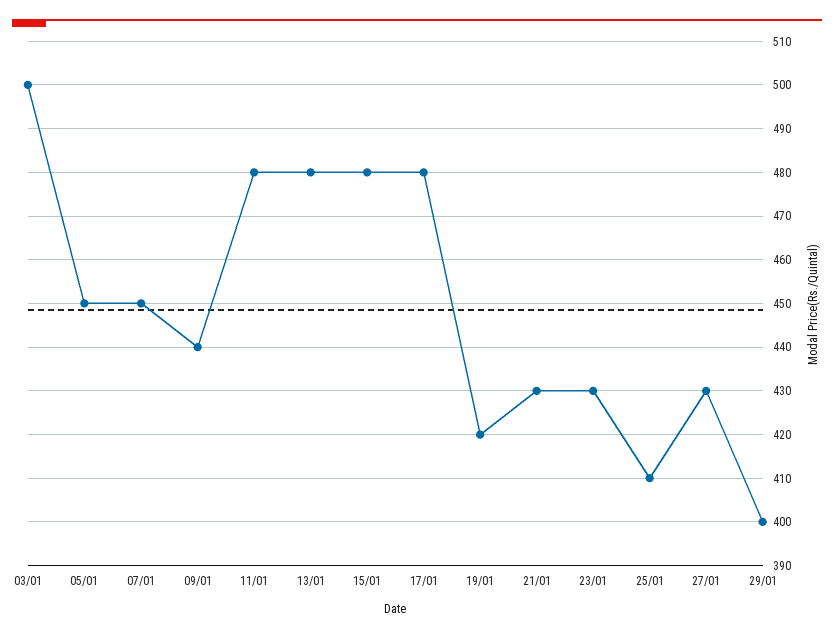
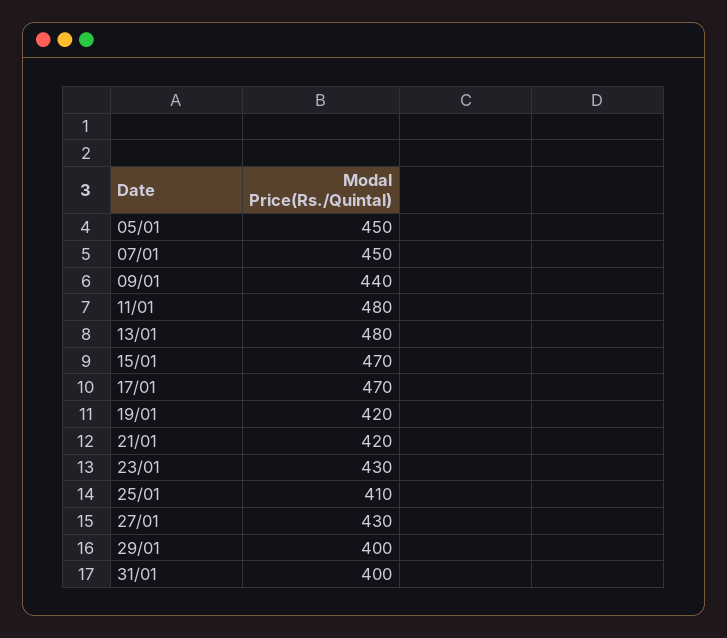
03/01: 500 -> none
15/01: 480 -> 470
17/01: 480 -> 470
21/01: 430 -> 420
31/01: none -> 400

